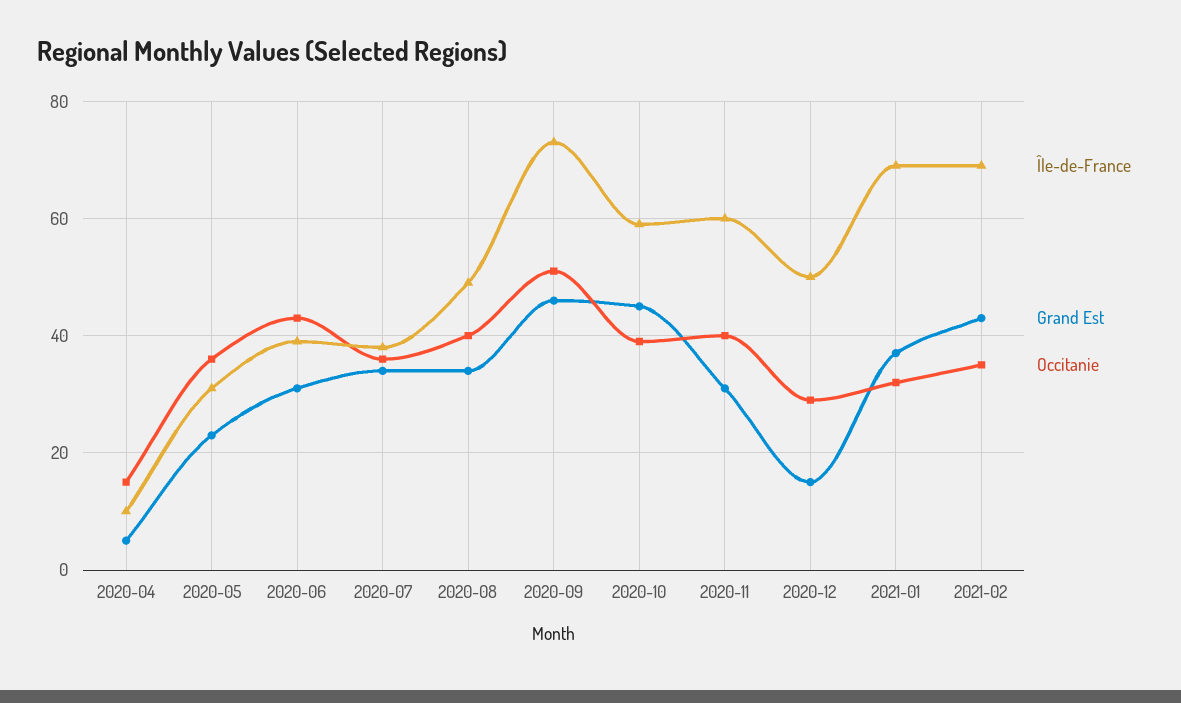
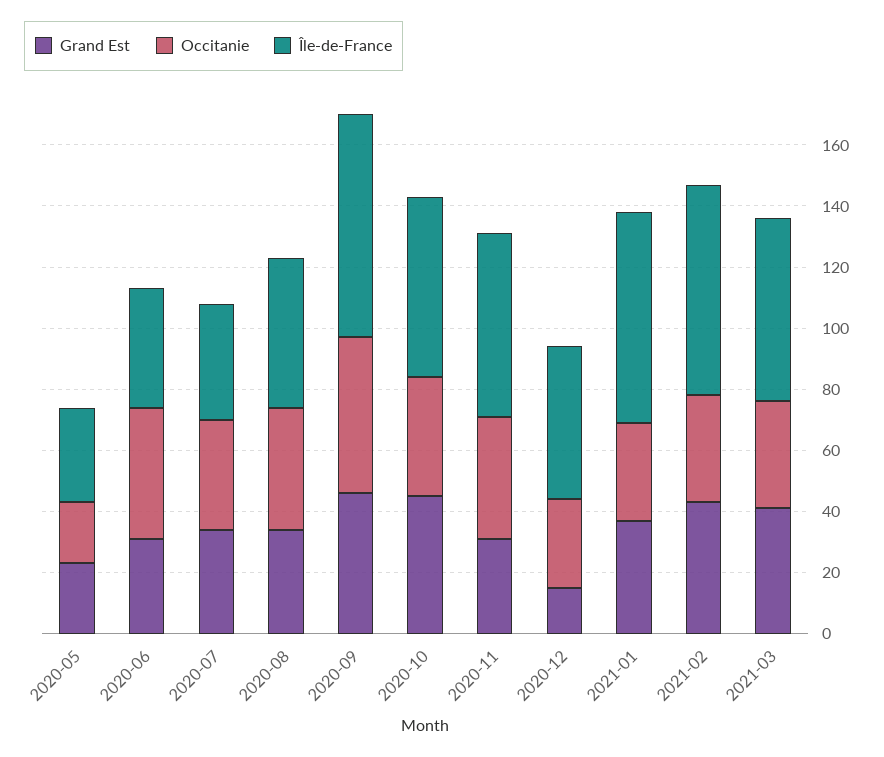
Île-de-France, 2020-04: 10 -> none
Grand Est, 2020-04: 5 -> none
Occitanie, 2020-04: 15 -> none
Occitanie, 2020-05: 35 -> 20
Grand Est, 2021-03: none -> 40
Occitanie, 2021-03: none -> 35
Île-de-France, 2021-03: none -> 60

